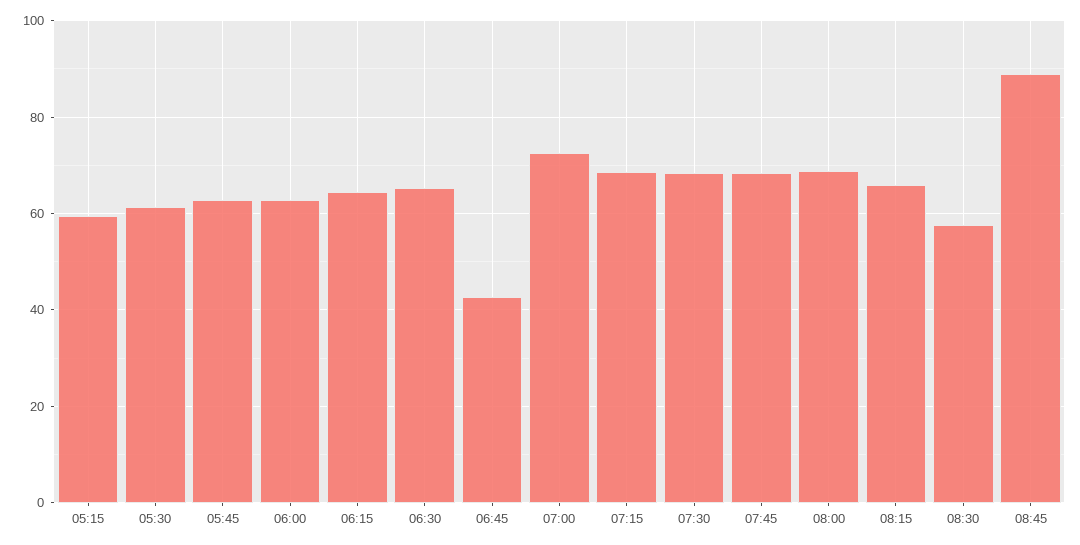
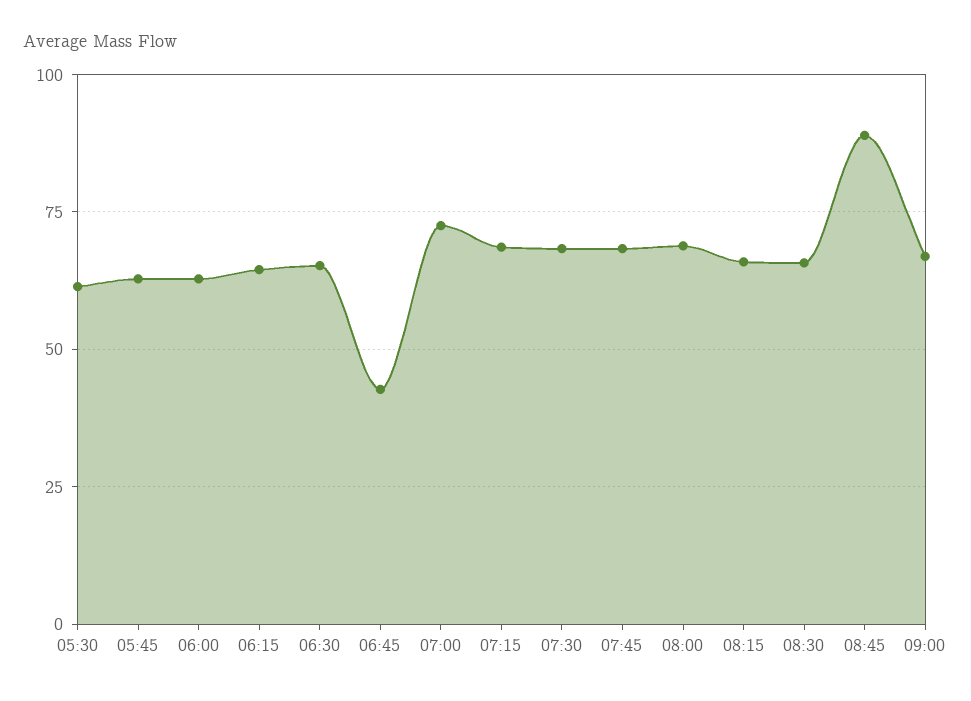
05:15: 60 -> none
08:30: 58 -> 65
09:00: none -> 67.5

